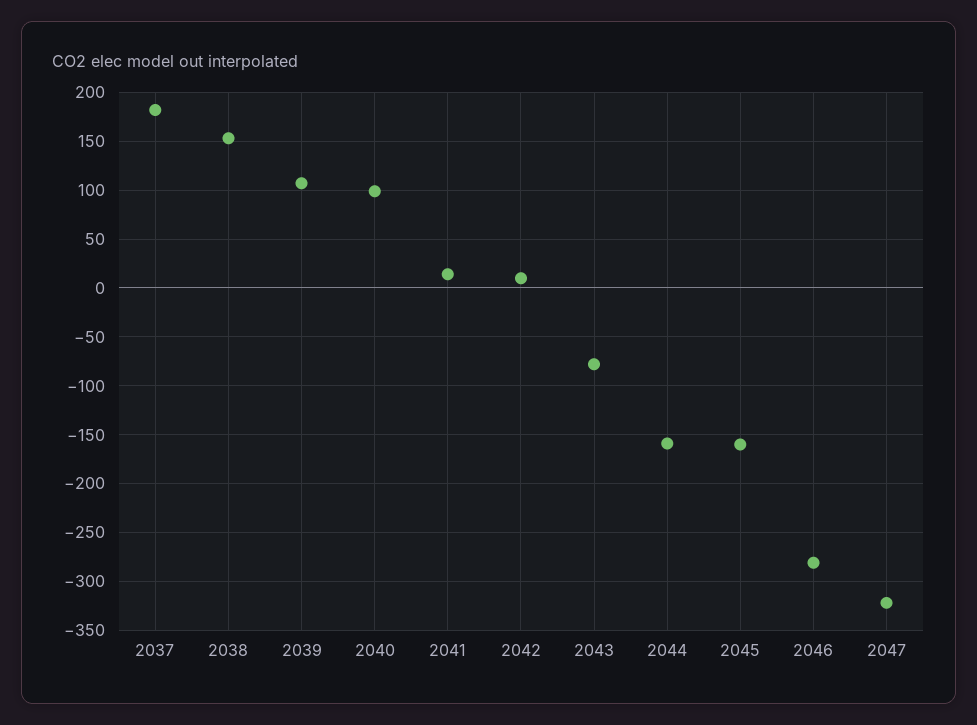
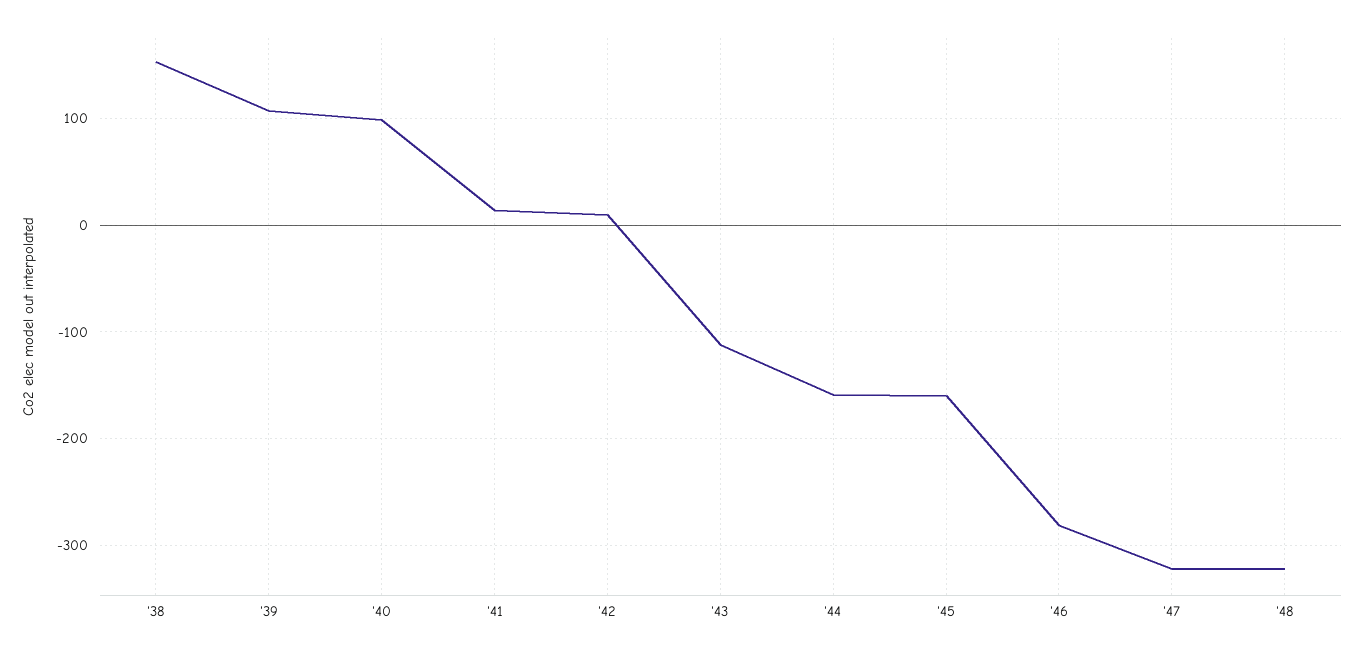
2037: 180 -> none
2043: -80 -> -110
'48: none -> -320

